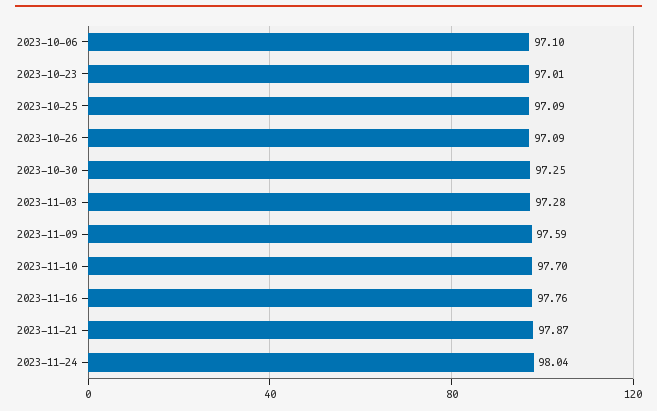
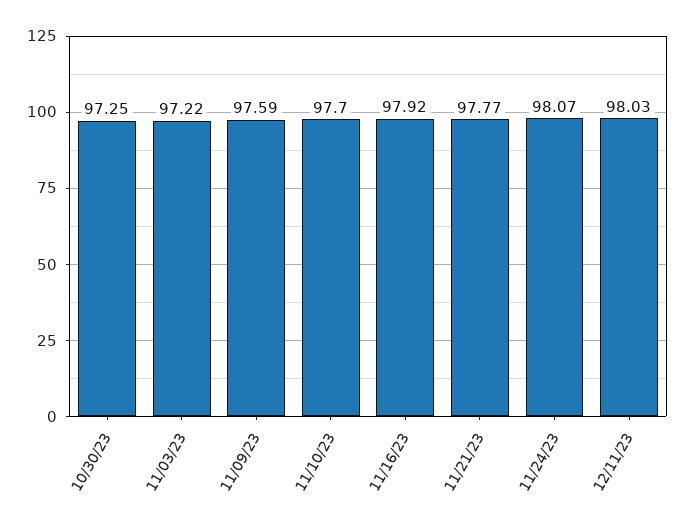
2023-10-06: 97.1 -> none
2023-10-23: 97.01 -> none
2023-10-25: 97.09 -> none
2023-10-26: 97.09 -> none
2023-11-03: 97.28 -> 97.22
2023-11-16: 97.76 -> 97.92
2023-11-21: 97.87 -> 97.77
2023-11-24: 98.04 -> 98.07
12/11/23: none -> 98.03

